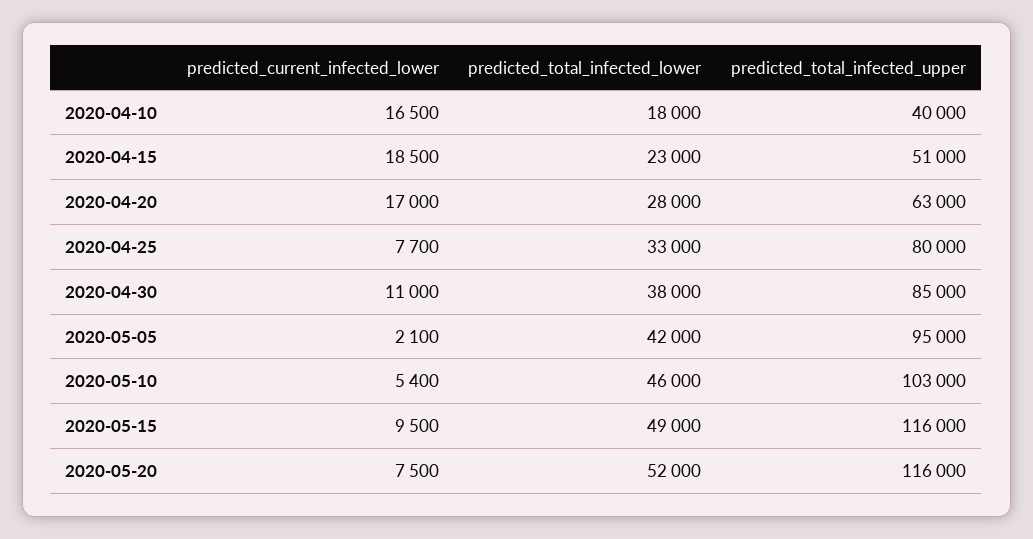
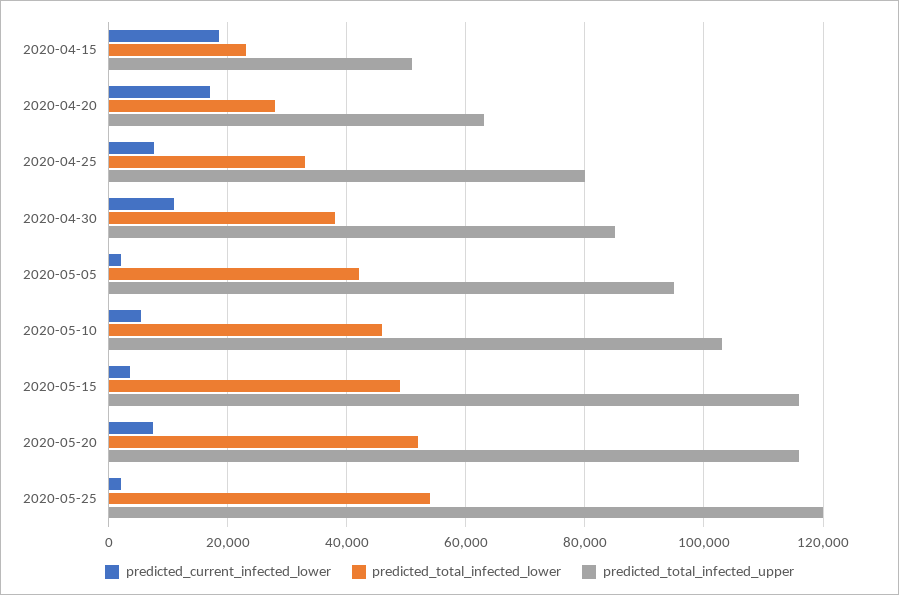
predicted_current_infected_lower, 2020-04-10: 16500 -> none
predicted_total_infected_lower, 2020-04-10: 18000 -> none
predicted_total_infected_upper, 2020-04-10: 40000 -> none
predicted_current_infected_lower, 2020-05-15: 9500 -> 4000
predicted_current_infected_lower, 2020-05-25: none -> 2000
predicted_total_infected_lower, 2020-05-25: none -> 54000
predicted_total_infected_upper, 2020-05-25: none -> 120000

